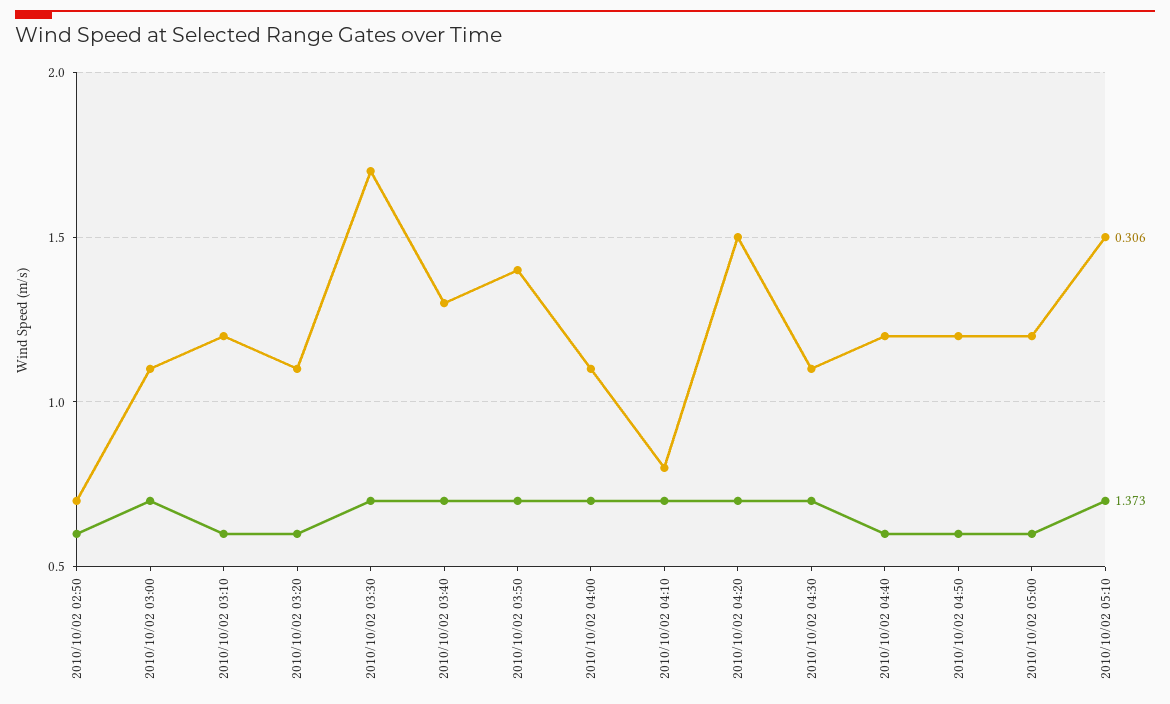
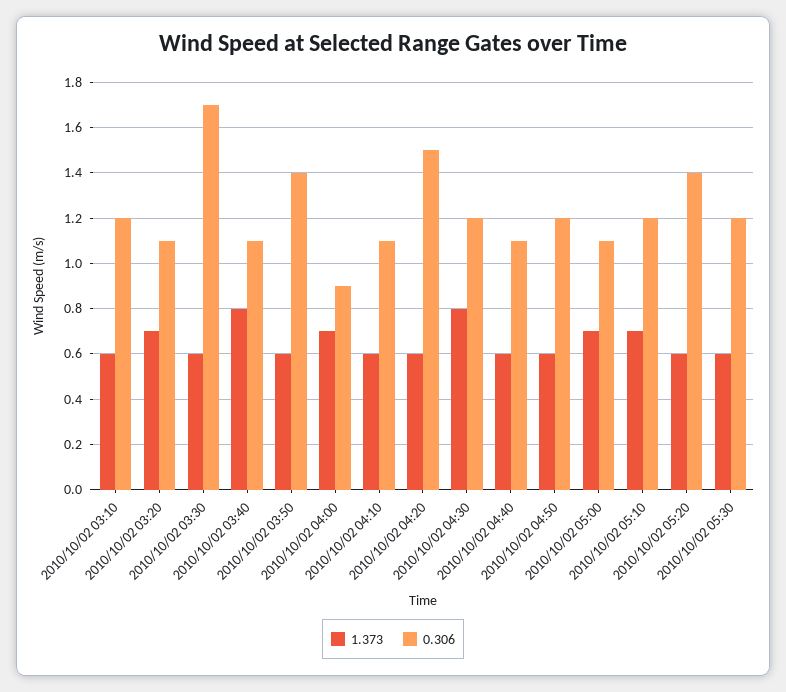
0.306, 2010/10/02 02:50: 0.7 -> none
1.373, 2010/10/02 02:50: 0.6 -> none
0.306, 2010/10/02 03:00: 1.1 -> none
1.373, 2010/10/02 03:00: 0.7 -> none
1.373, 2010/10/02 03:20: 0.6 -> 0.7
1.373, 2010/10/02 03:30: 0.7 -> 0.6
0.306, 2010/10/02 03:40: 1.3 -> 1.1
1.373, 2010/10/02 03:40: 0.7 -> 0.8
1.373, 2010/10/02 03:50: 0.7 -> 0.6
0.306, 2010/10/02 04:00: 1.1 -> 0.9
0.306, 2010/10/02 04:10: 0.8 -> 1.1
1.373, 2010/10/02 04:10: 0.7 -> 0.6
1.373, 2010/10/02 04:20: 0.7 -> 0.6
0.306, 2010/10/02 04:30: 1.1 -> 1.2
1.373, 2010/10/02 04:30: 0.7 -> 0.8
0.306, 2010/10/02 04:40: 1.2 -> 1.1
0.306, 2010/10/02 05:00: 1.2 -> 1.1
1.373, 2010/10/02 05:00: 0.6 -> 0.7
0.306, 2010/10/02 05:10: 1.5 -> 1.2
1.373, 2010/10/02 05:20: none -> 0.6
0.306, 2010/10/02 05:20: none -> 1.4
1.373, 2010/10/02 05:30: none -> 0.6
0.306, 2010/10/02 05:30: none -> 1.2

